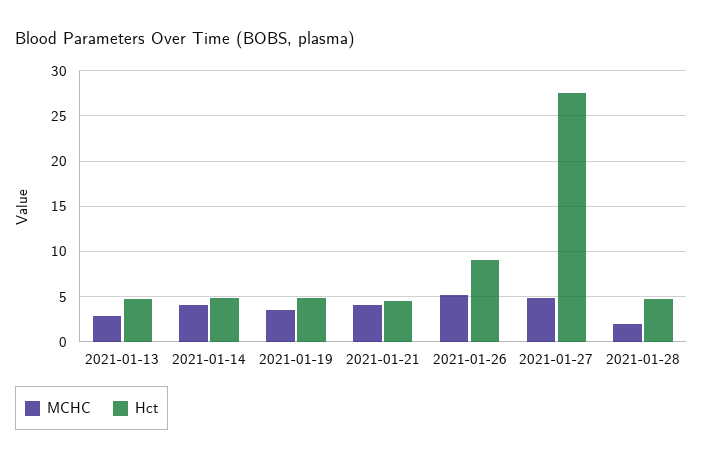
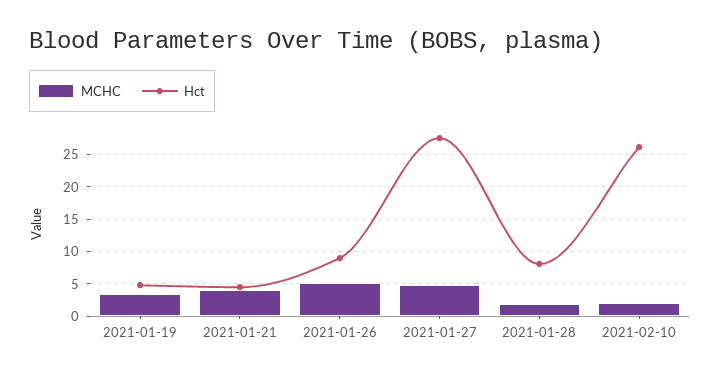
MCHC, 2021-01-13: 3 -> none
Hct, 2021-01-13: 5 -> none
MCHC, 2021-01-14: 4 -> none
Hct, 2021-01-14: 5 -> none
Hct, 2021-01-28: 5 -> 8
MCHC, 2021-02-10: none -> 2
Hct, 2021-02-10: none -> 26

